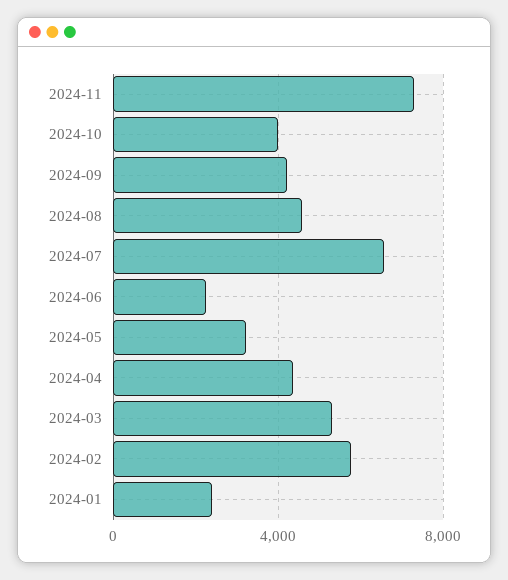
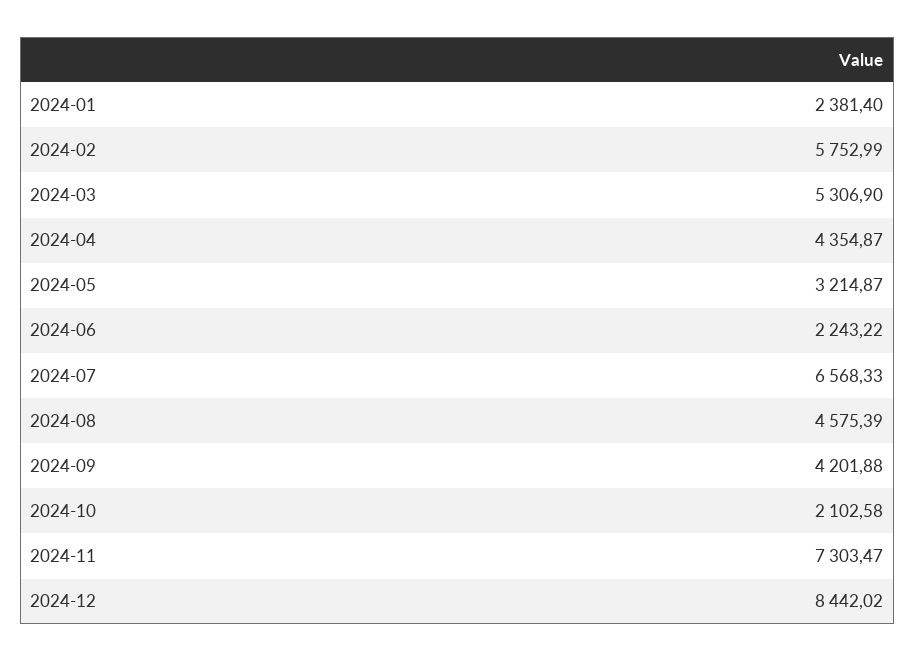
2024-10: 4000 -> 2102.58
2024-12: none -> 8442.02

